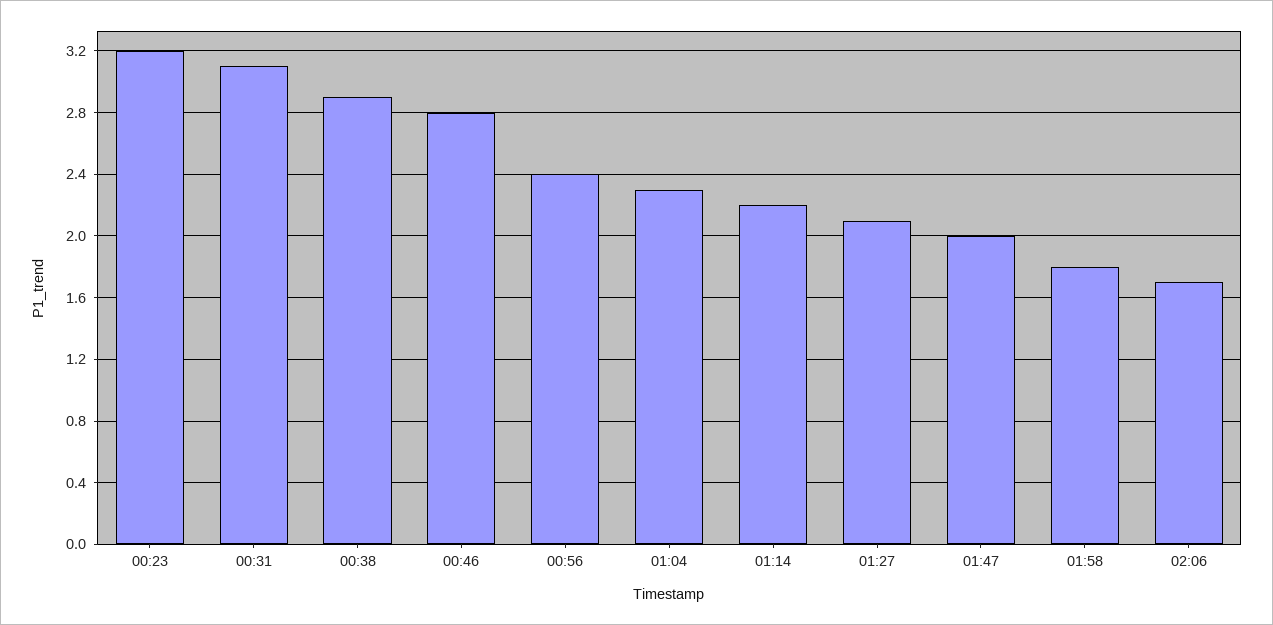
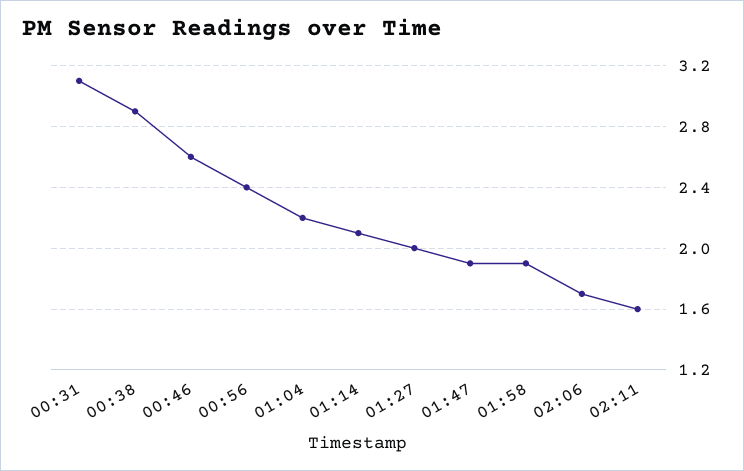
00:23: 3.2 -> none
00:46: 2.8 -> 2.6
01:04: 2.3 -> 2.2
01:14: 2.2 -> 2.1
01:27: 2.1 -> 2
01:47: 2 -> 1.9
01:58: 1.8 -> 1.9
02:11: none -> 1.6

